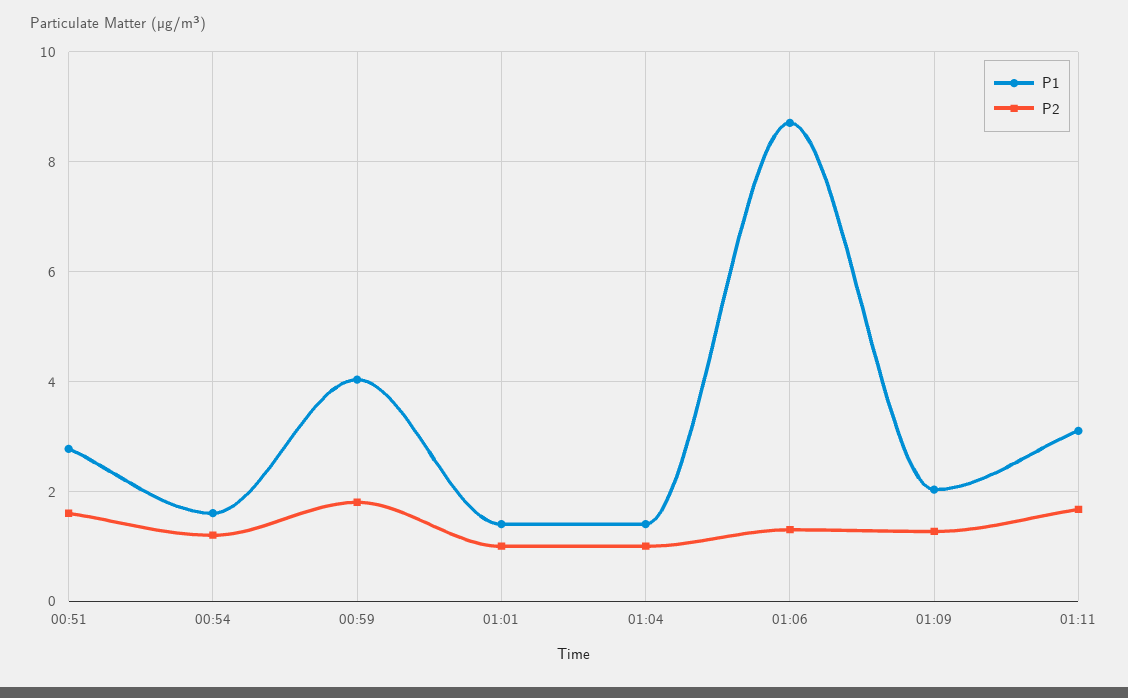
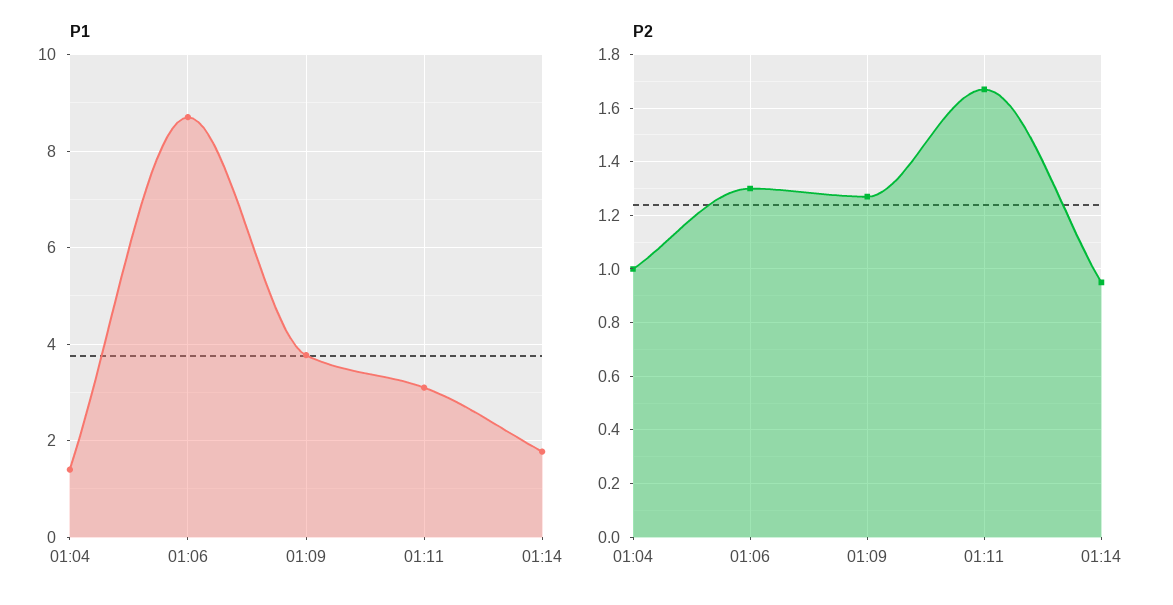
P1, 00:51: 2.8 -> none
P2, 00:51: 1.6 -> none
P1, 00:54: 1.6 -> none
P2, 00:54: 1.2 -> none
P1, 00:59: 4 -> none
P2, 00:59: 1.8 -> none
P1, 01:01: 1.4 -> none
P2, 01:01: 1 -> none
P1, 01:09: 2 -> 3.8
P1, 01:14: none -> 1.8
P2, 01:14: none -> 0.95

